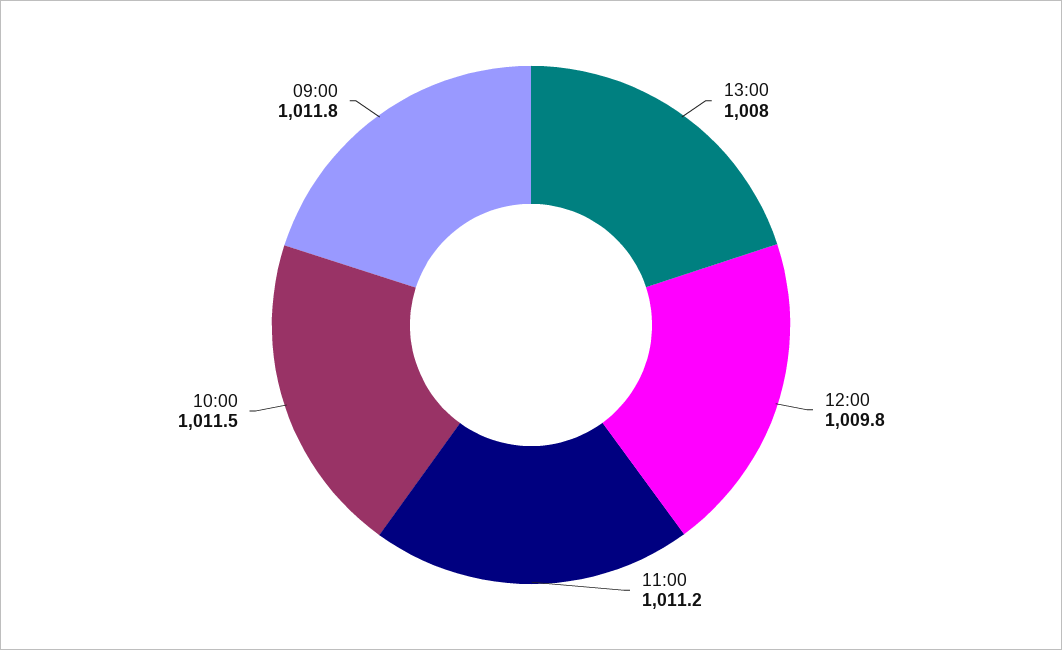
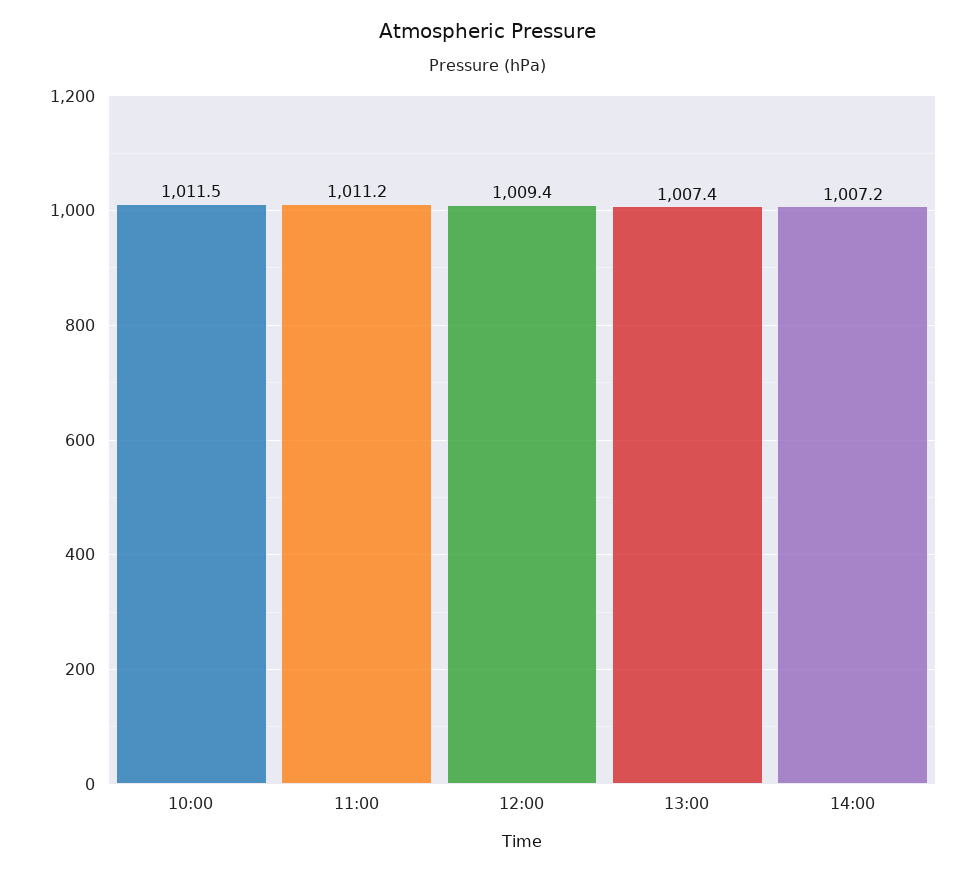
13:00: 1008 -> 1007.4
12:00: 1009.8 -> 1009.4
09:00: 1011.8 -> none
14:00: none -> 1007.2

